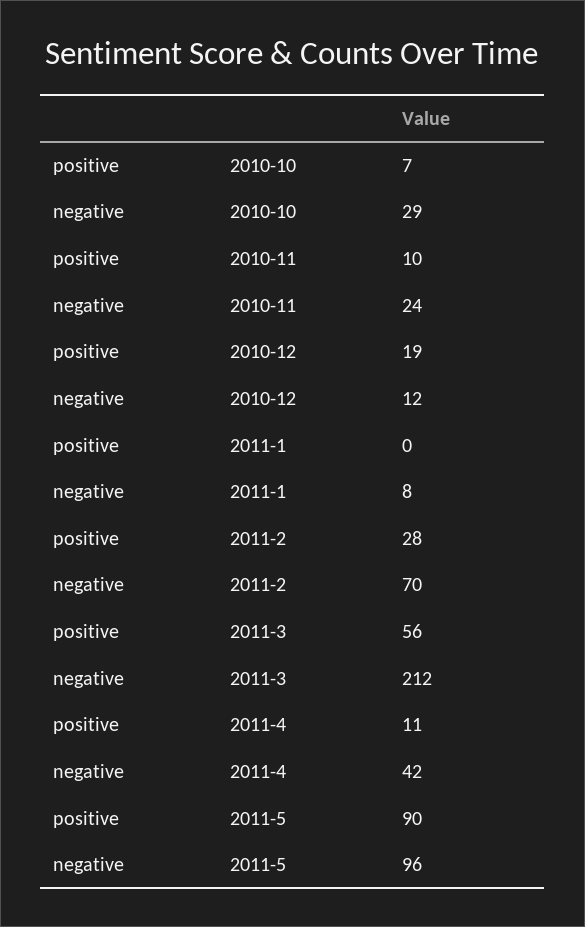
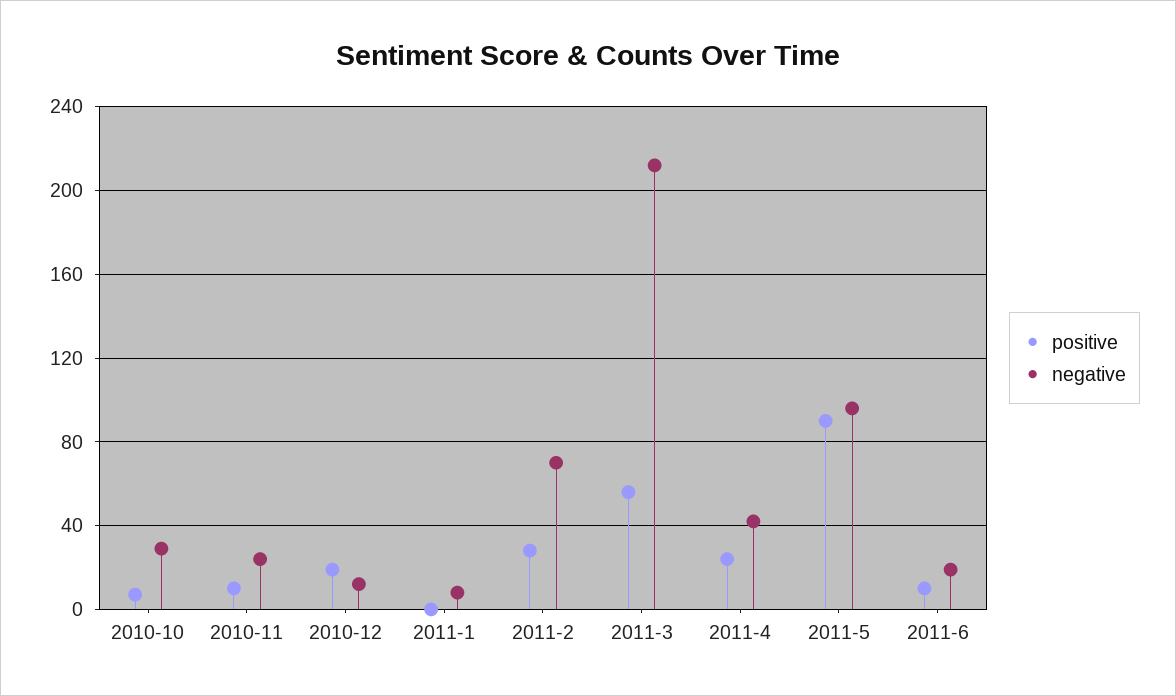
positive, 2011-4: 11 -> 25
positive, 2011-6: none -> 10
negative, 2011-6: none -> 20

